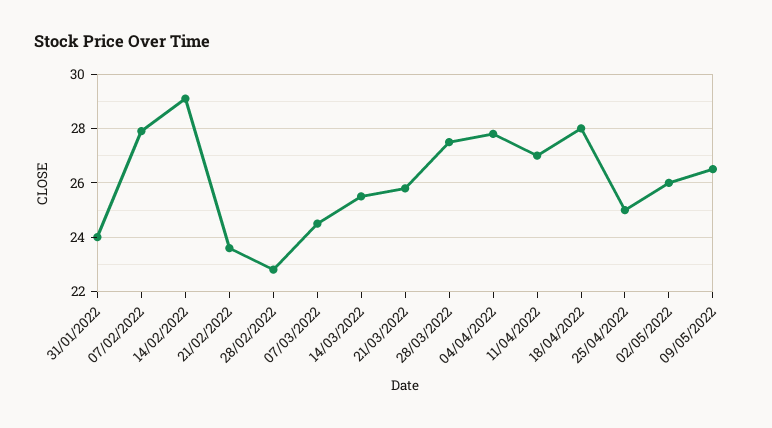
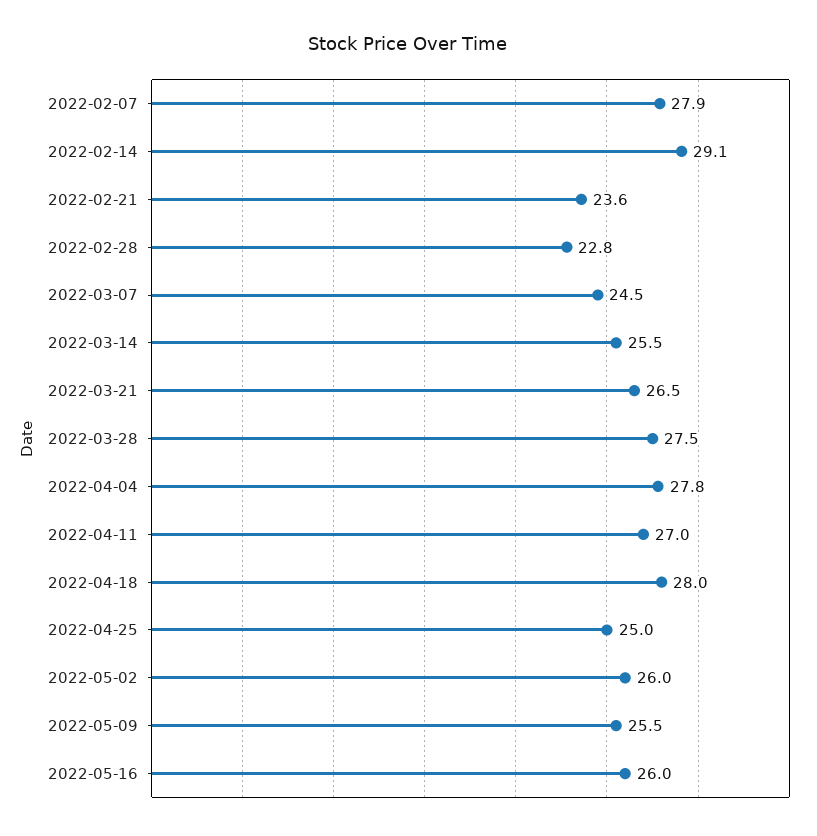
31/01/2022: 24 -> none
21/03/2022: 25.75 -> 26.5
09/05/2022: 26.5 -> 25.5
2022-05-16: none -> 26

